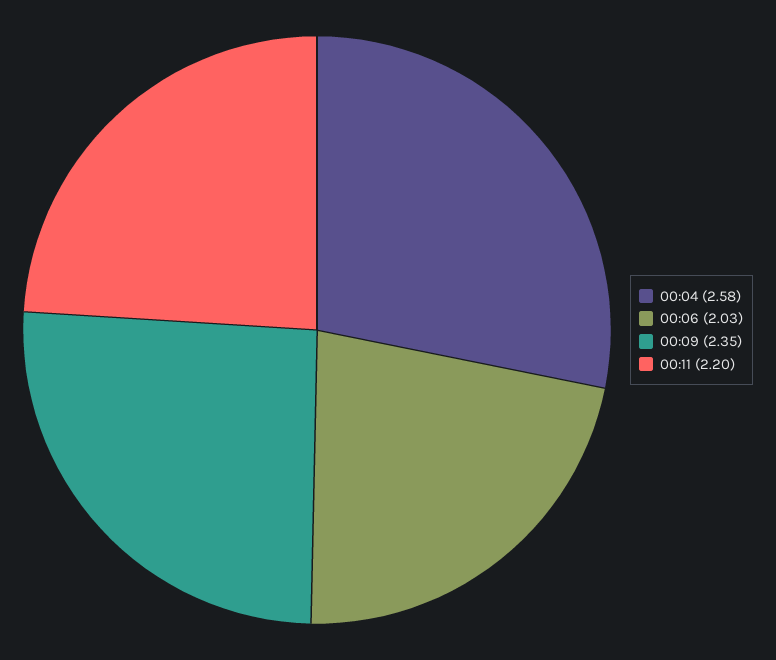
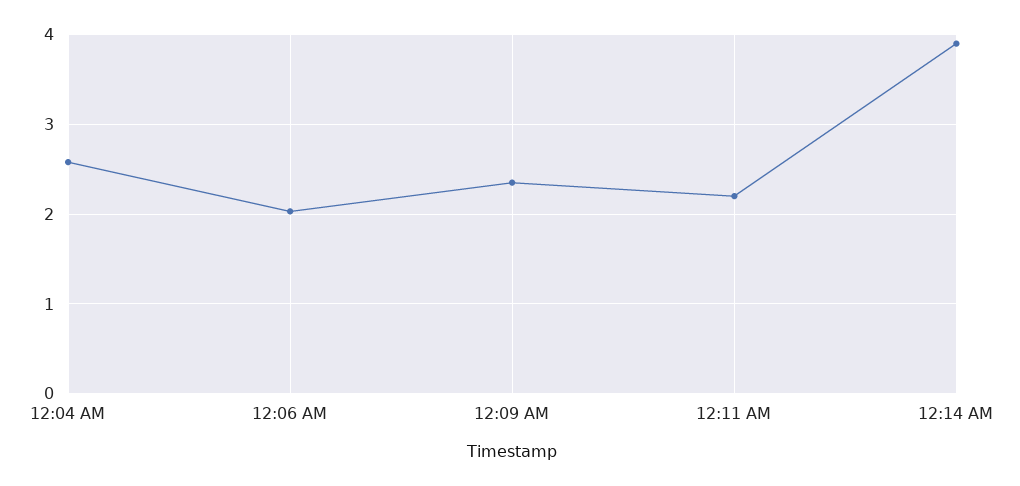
12:14 AM: none -> 3.9

